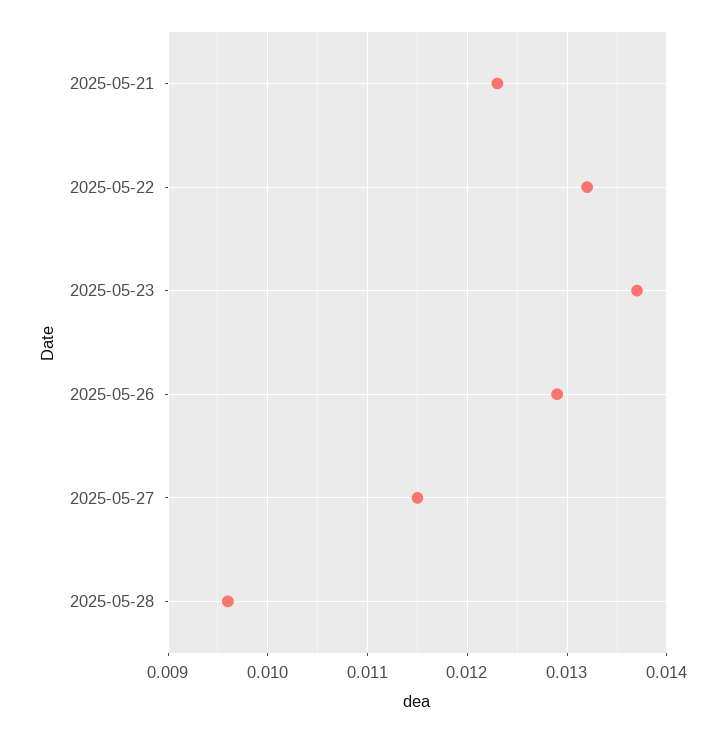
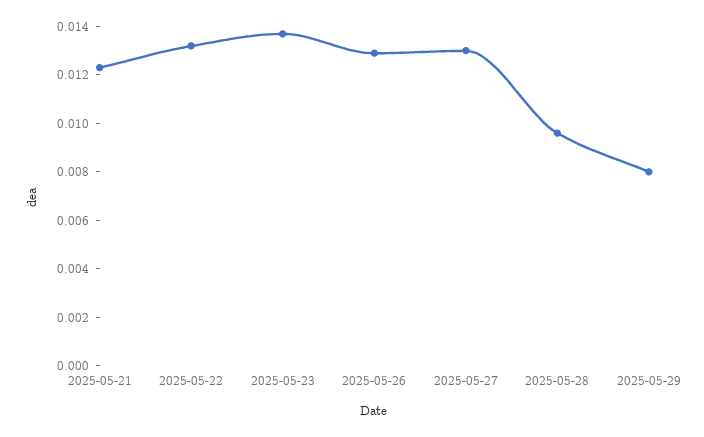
2025-05-27: 0.0115 -> 0.013
2025-05-29: none -> 0.008

